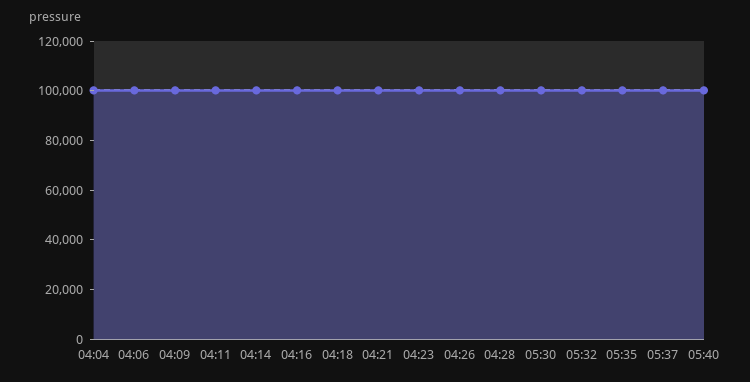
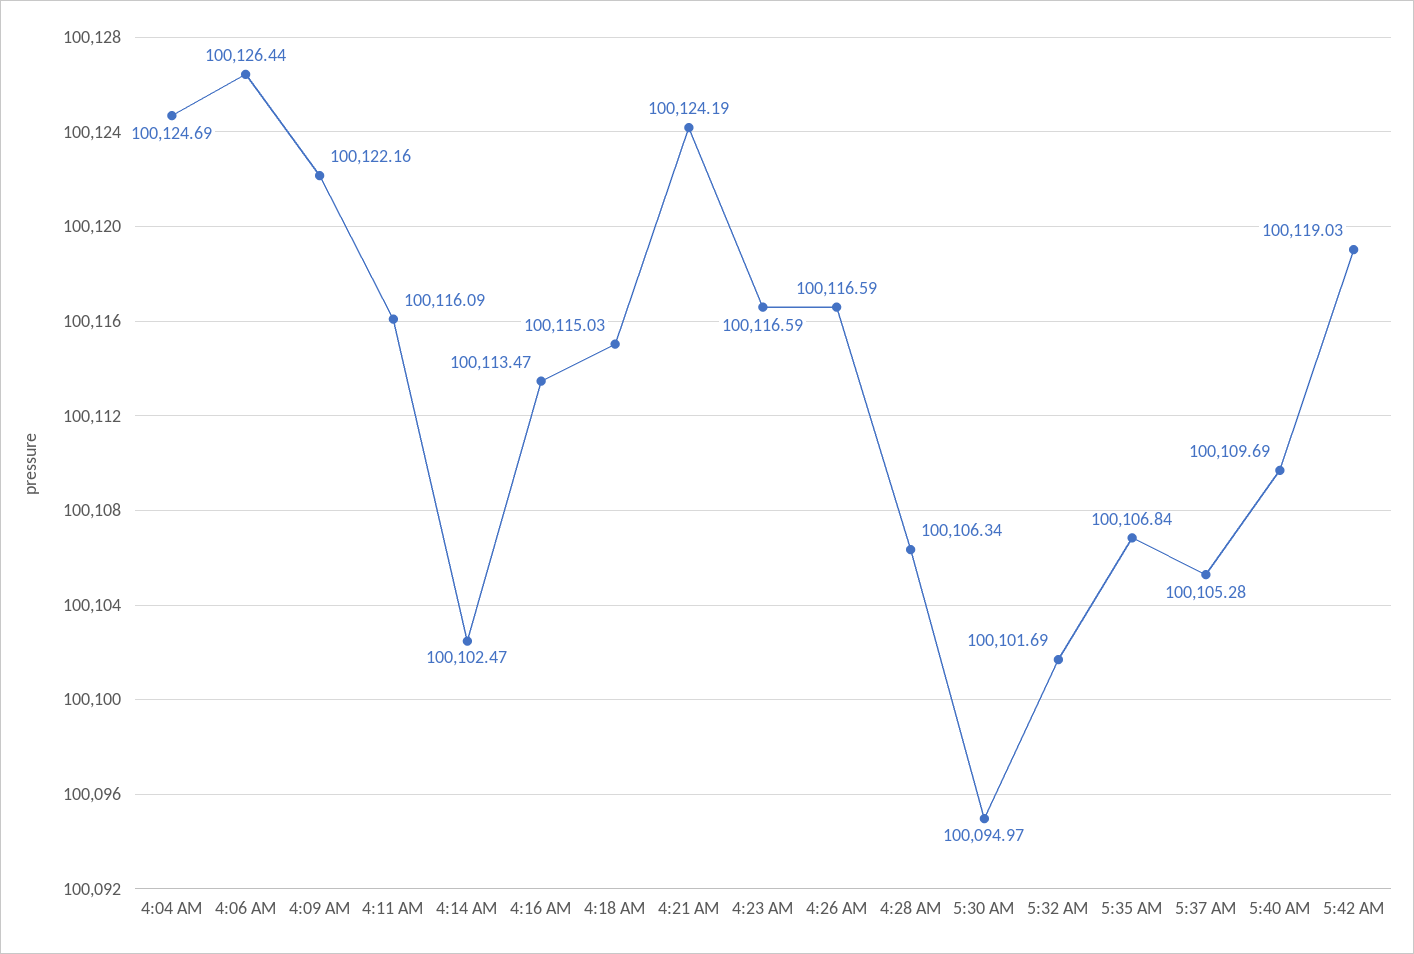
5:42 AM: none -> 100119.03

